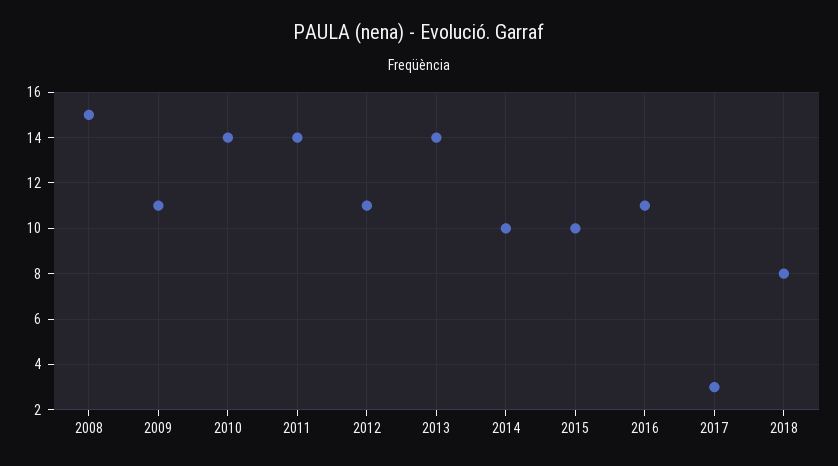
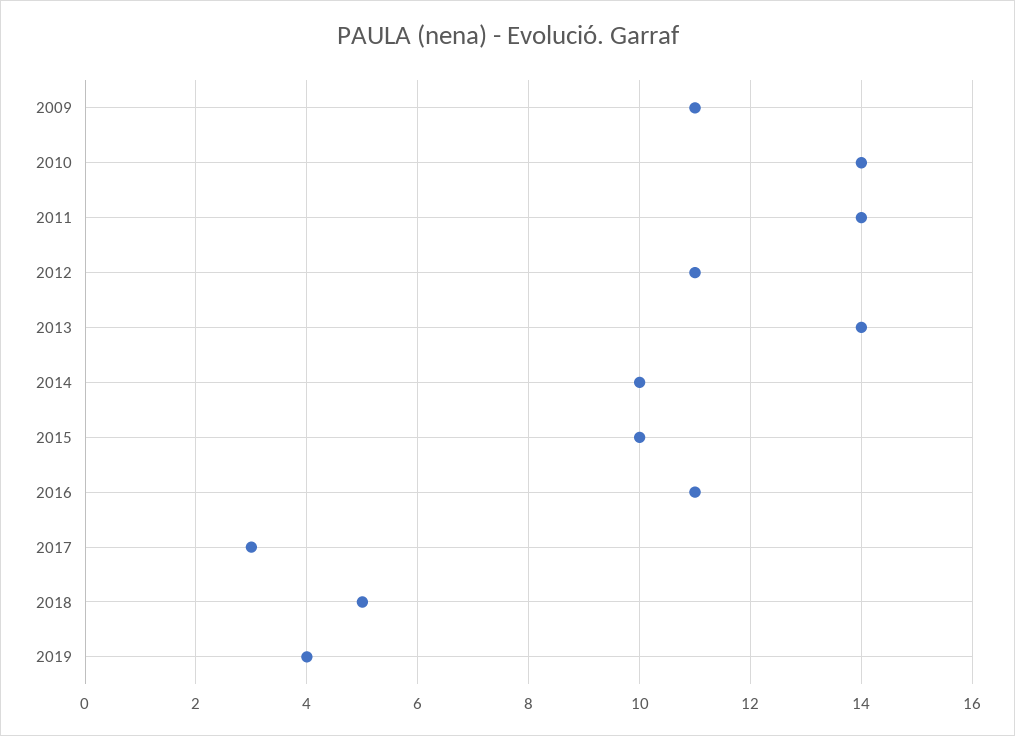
2008: 15 -> none
2018: 8 -> 5
2019: none -> 4

